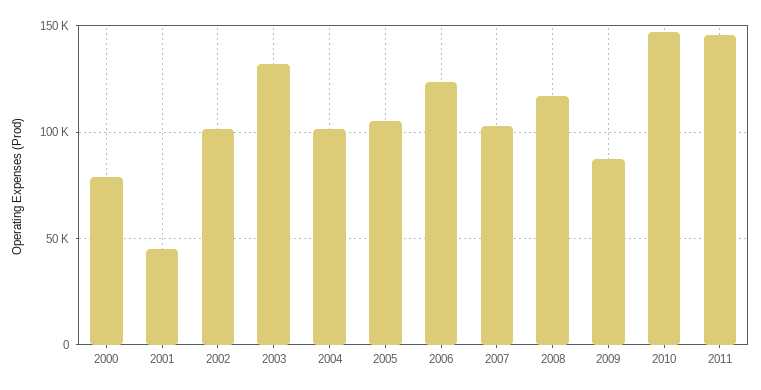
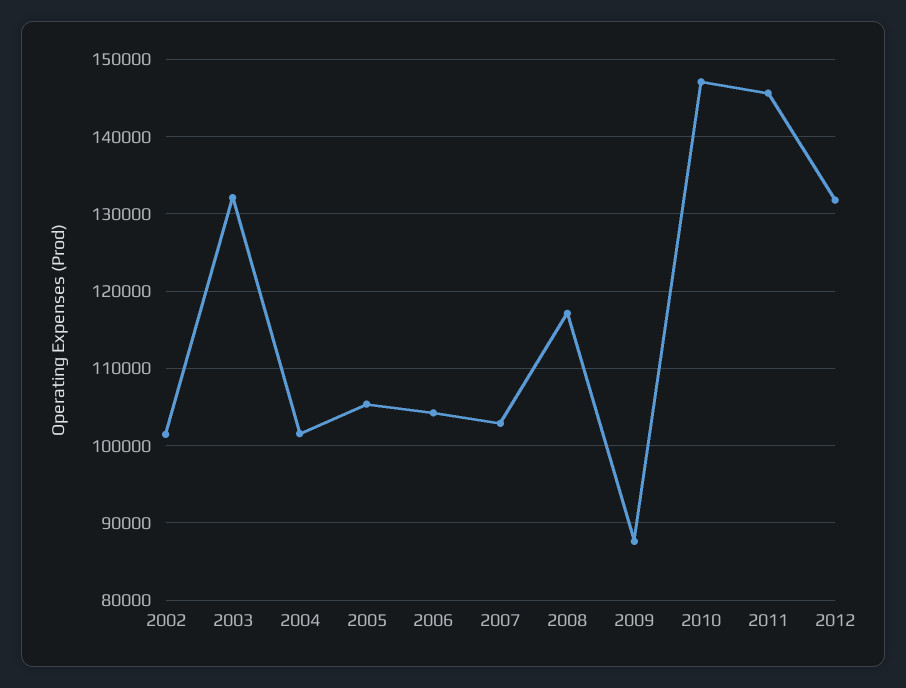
2000: 80000 -> none
2001: 45000 -> none
2006: 125000 -> 104000
2012: none -> 132000

